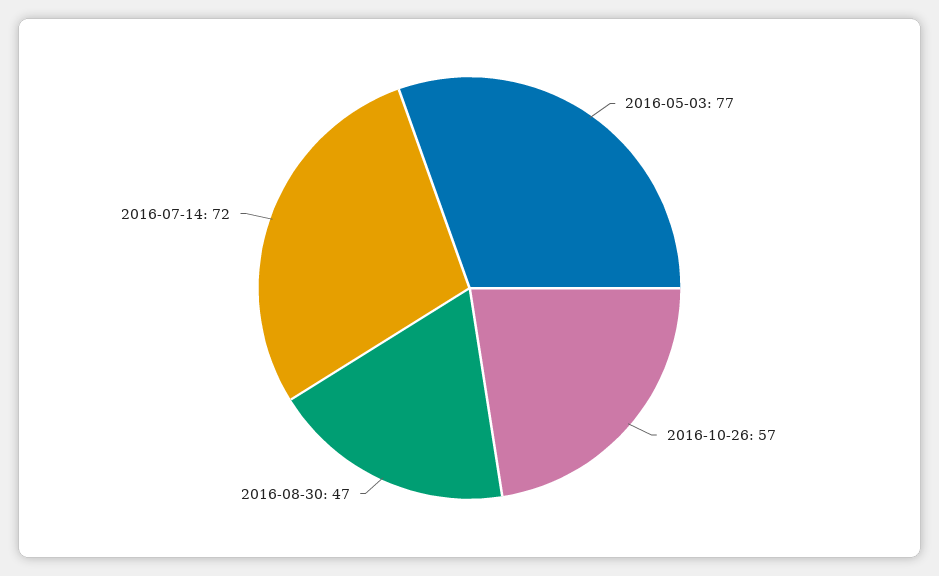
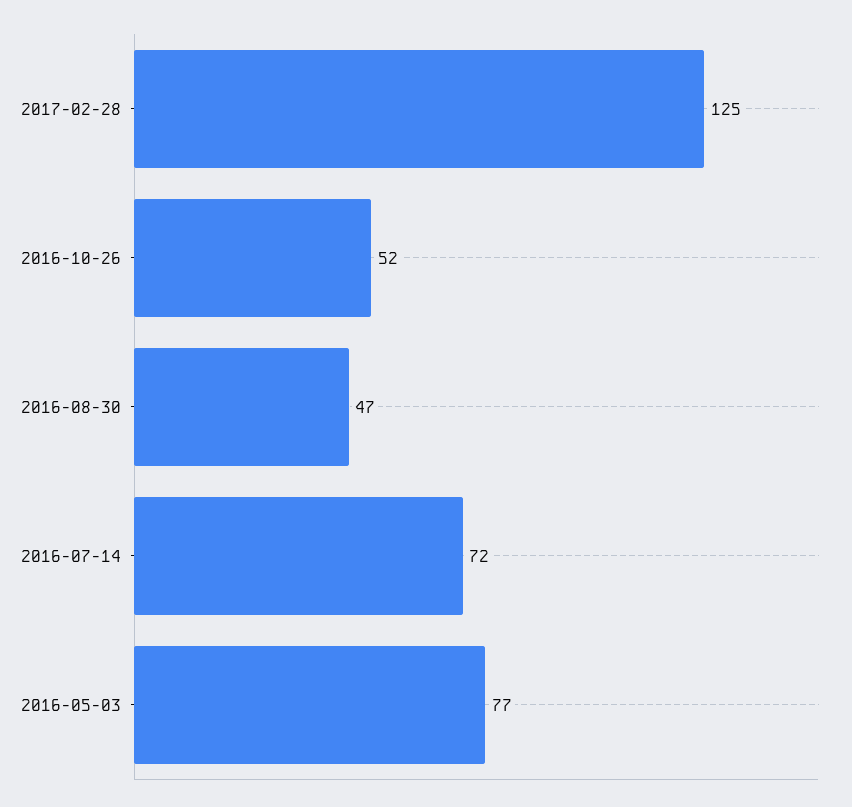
2016-10-26: 57 -> 52
2017-02-28: none -> 125

